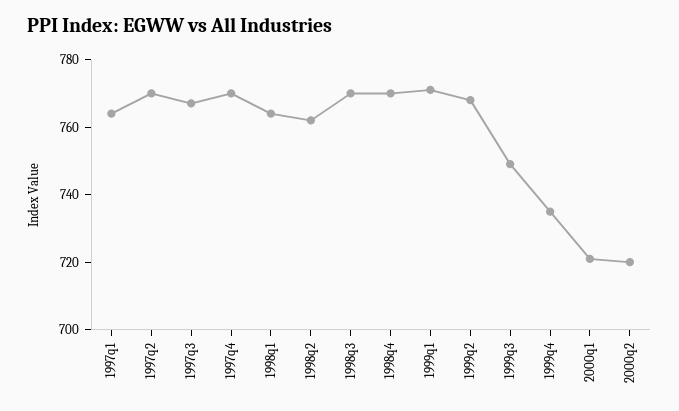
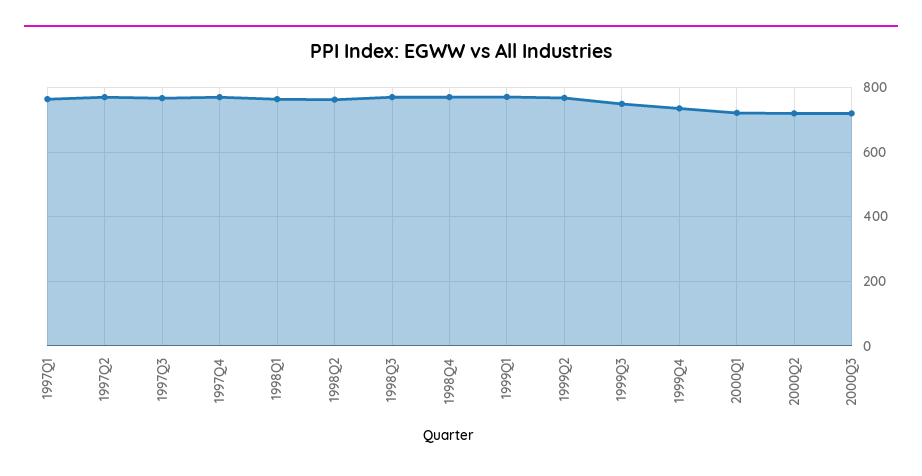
2000Q3: none -> 720

